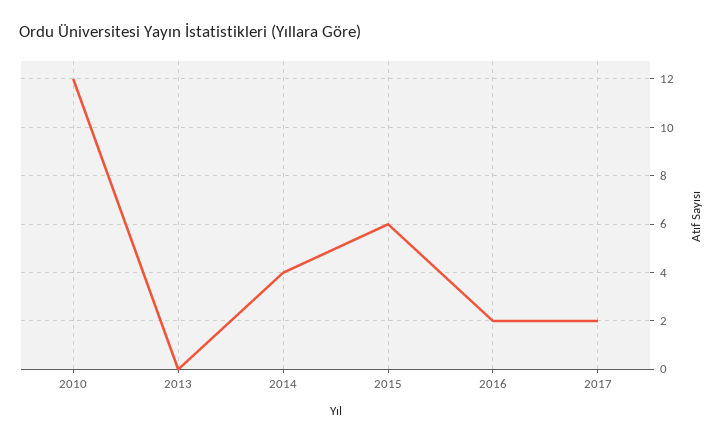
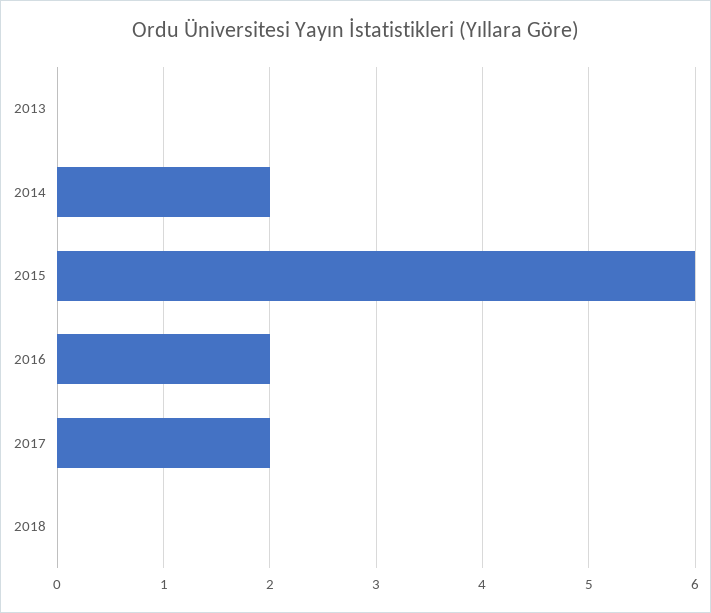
2010: 12 -> none
2014: 4 -> 2
2018: none -> 0

